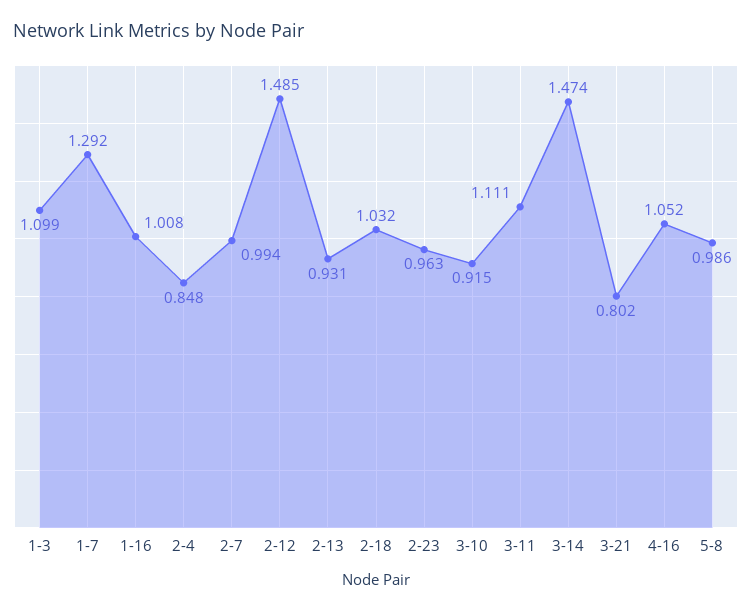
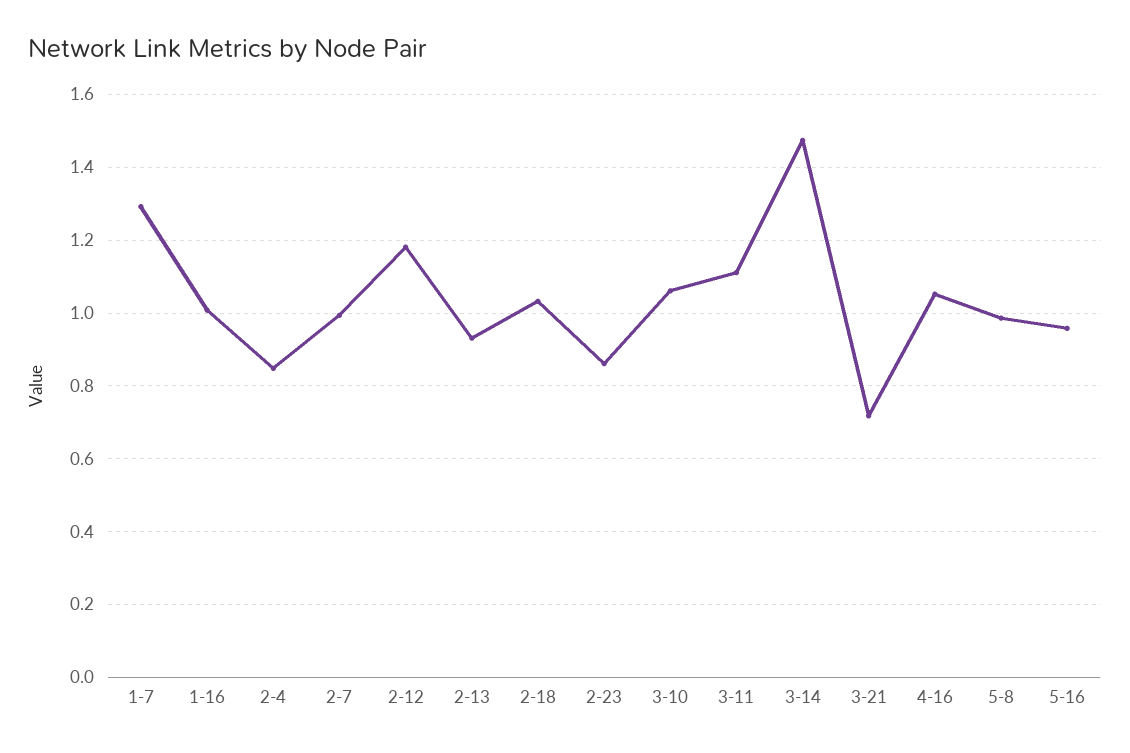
1-3: 1.099 -> none
2-12: 1.485 -> 1.18
2-23: 0.963 -> 0.86
3-10: 0.915 -> 1.06
3-21: 0.802 -> 0.72
5-16: none -> 0.96

